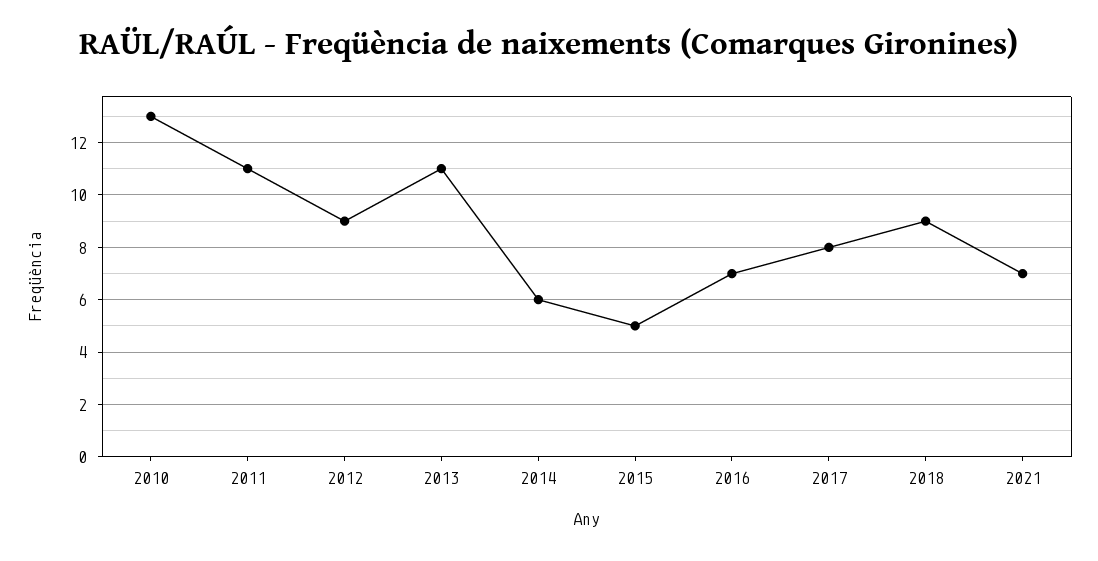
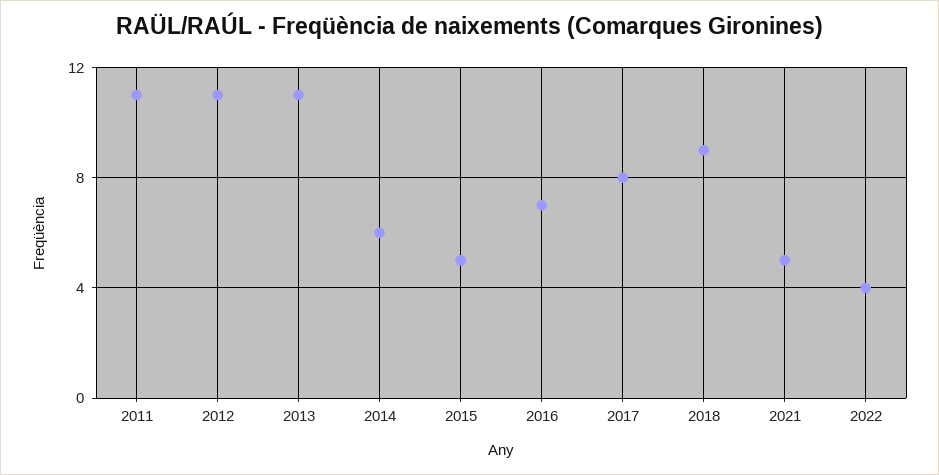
2010: 13 -> none
2012: 9 -> 11
2021: 7 -> 5
2022: none -> 4

